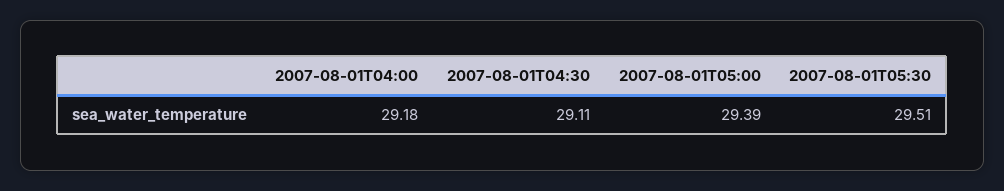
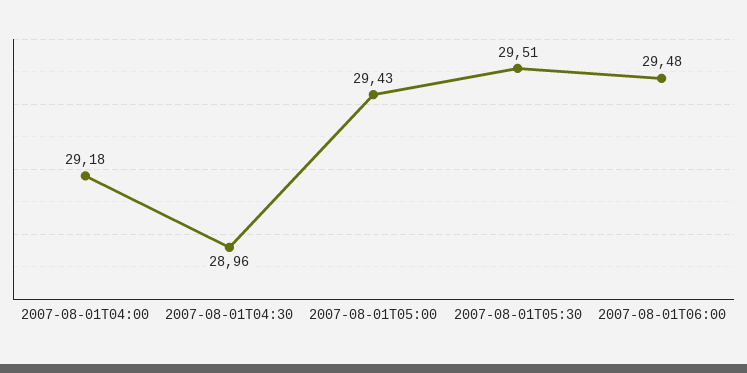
2007-08-01T04:30: 29.11 -> 28.96
2007-08-01T05:00: 29.39 -> 29.43
2007-08-01T06:00: none -> 29.48

